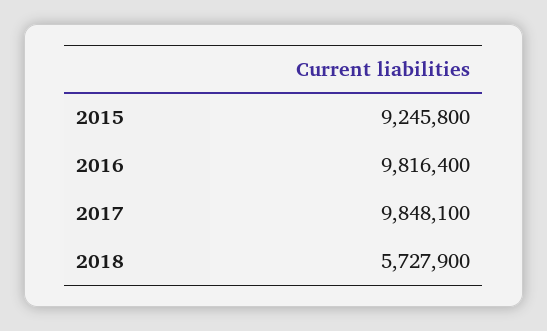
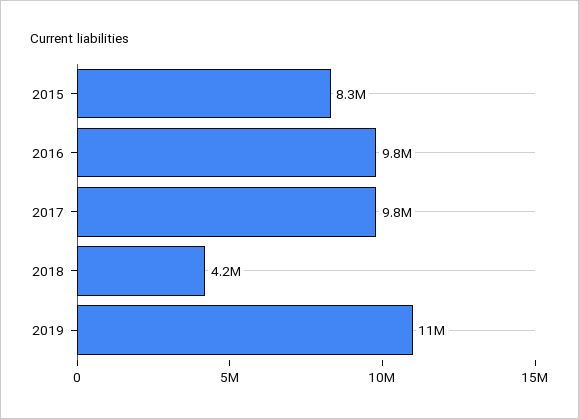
2015: 9245800 -> 8300000
2018: 5727900 -> 4200000
2019: none -> 11000000

